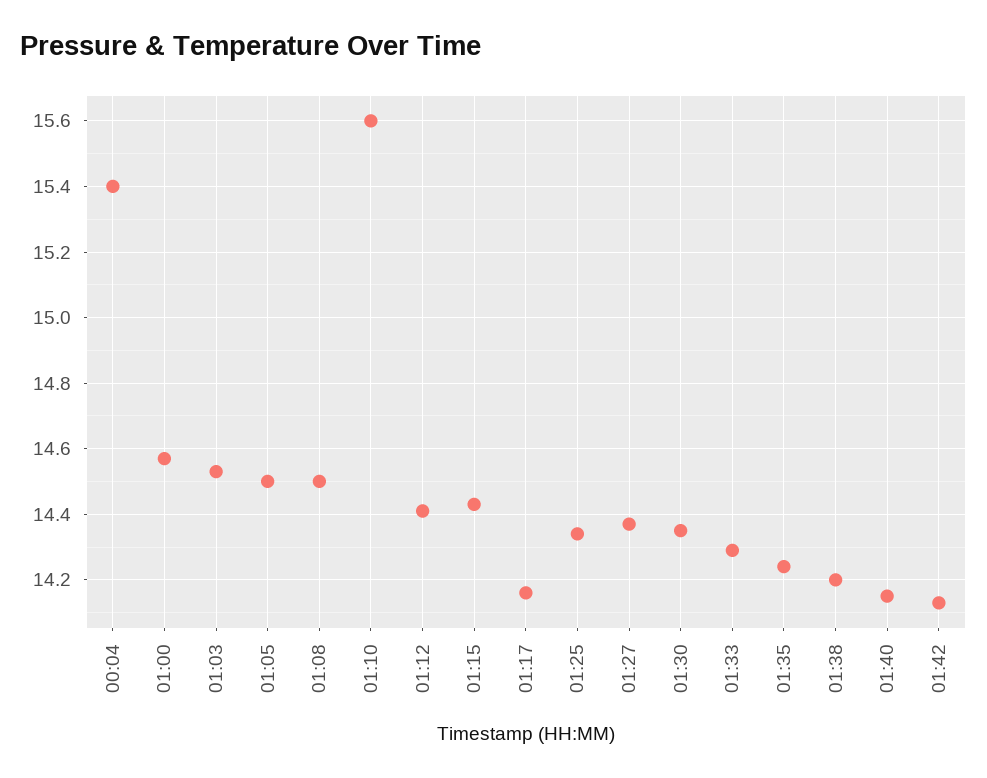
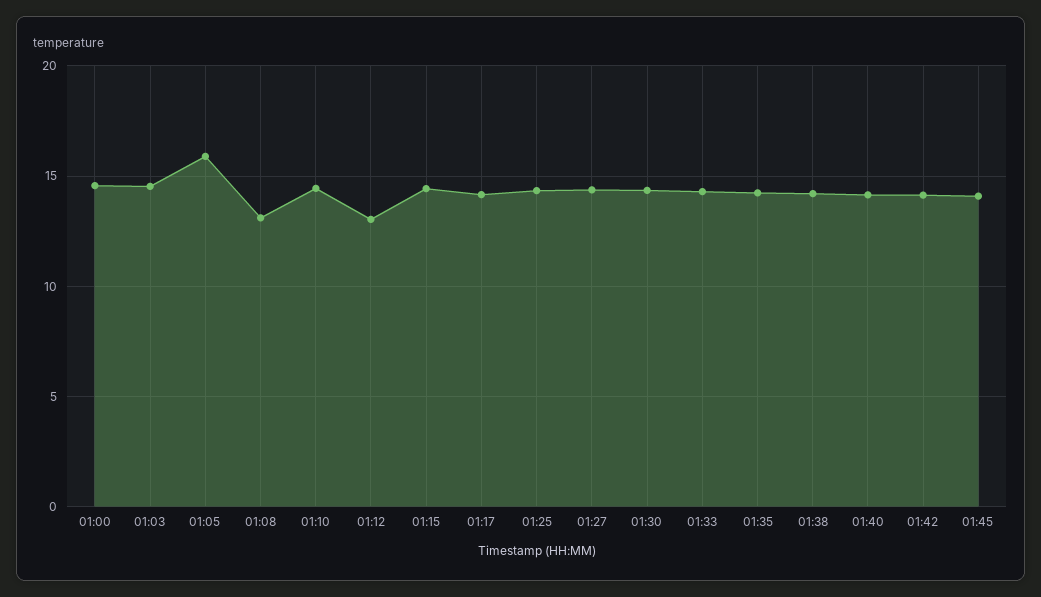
00:04: 15.4 -> none
01:05: 14.5 -> 16
01:08: 14.5 -> 13
01:10: 15.6 -> 14.5
01:12: 14.4 -> 13
01:45: none -> 14

